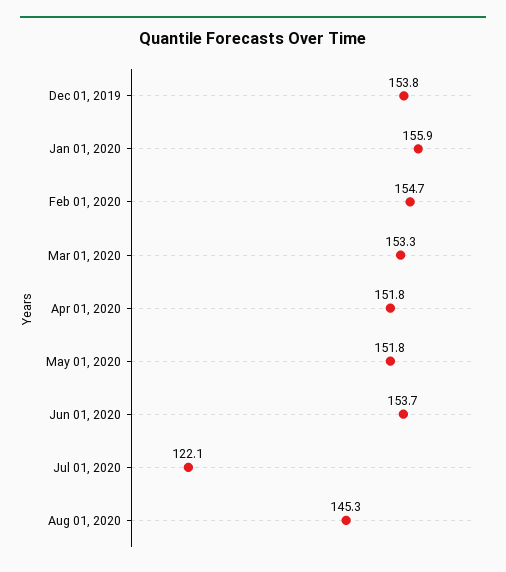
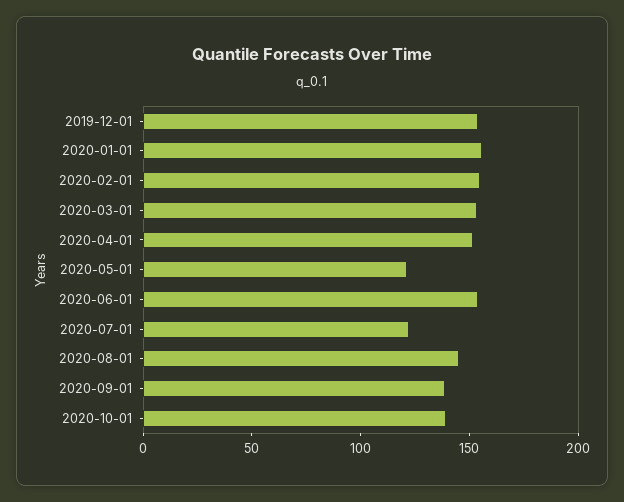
May 01, 2020: 151.8 -> 120
2020-09-01: none -> 140
2020-10-01: none -> 140

